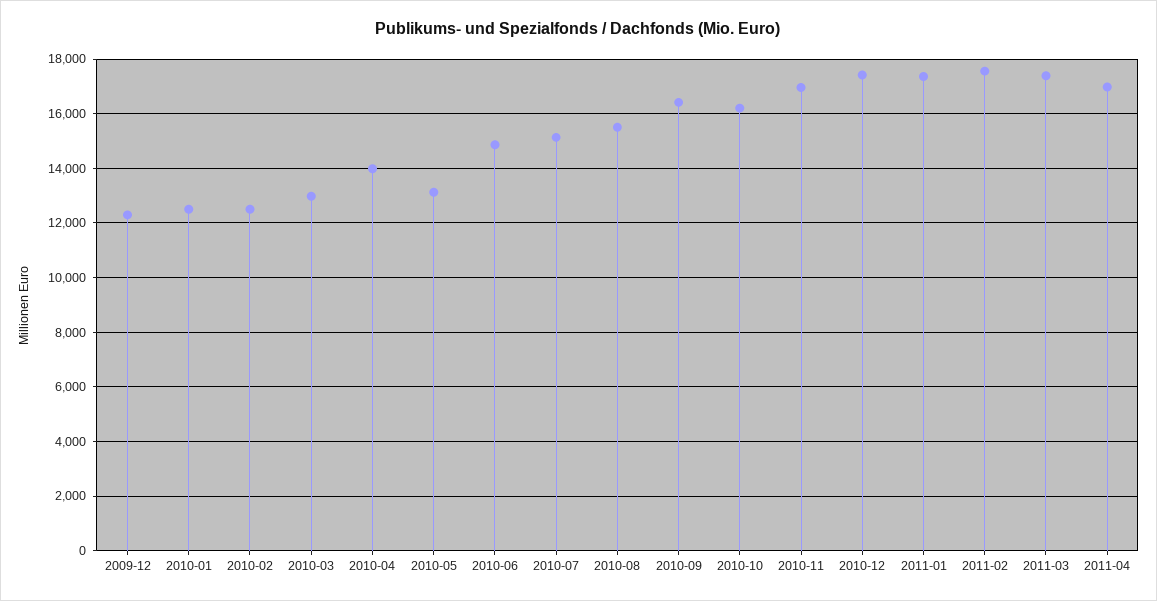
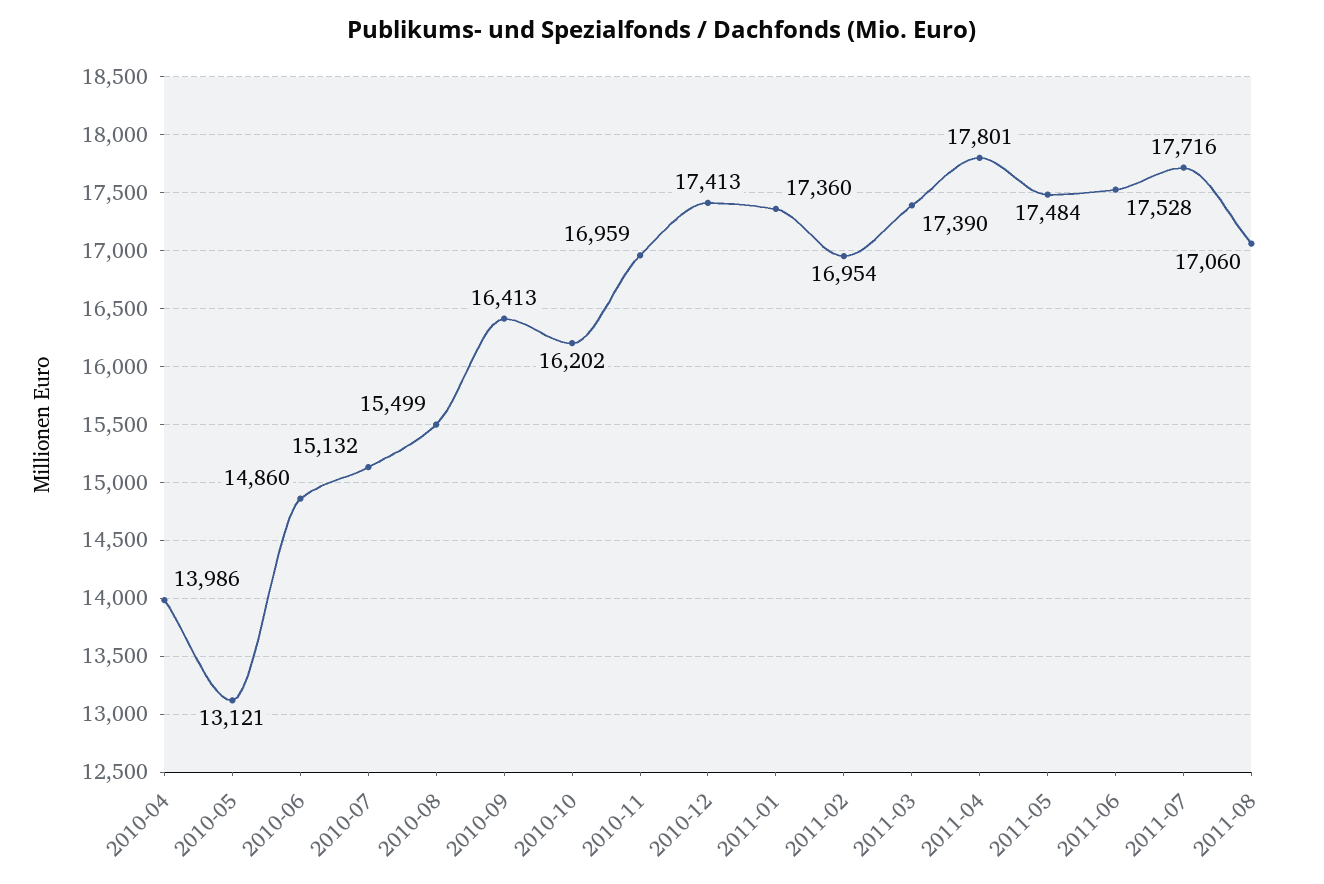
2009-12: 12250 -> none
2010-01: 12500 -> none
2010-02: 12500 -> none
2010-03: 13000 -> none
2011-02: 17500 -> 16954
2011-04: 17000 -> 17801
2011-05: none -> 17484
2011-06: none -> 17528
2011-07: none -> 17716
2011-08: none -> 17060

